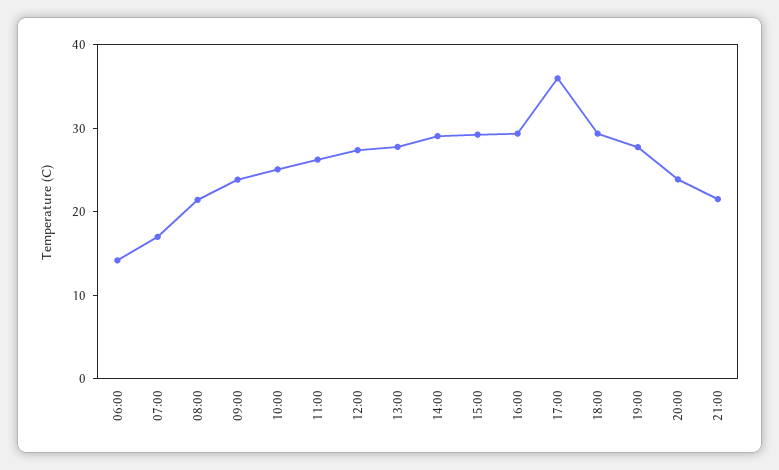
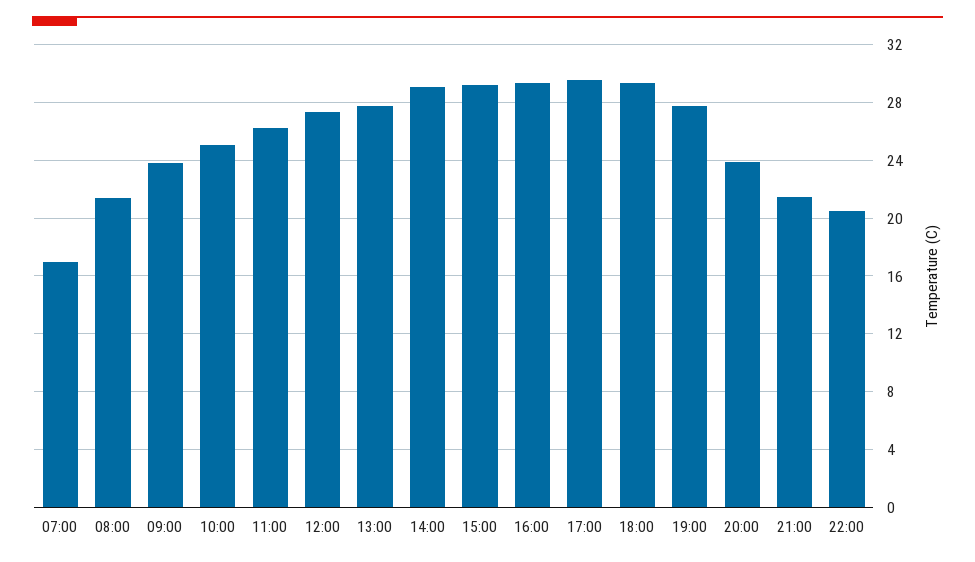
06:00: 14 -> none
17:00: 36 -> 29.5
22:00: none -> 20.5

